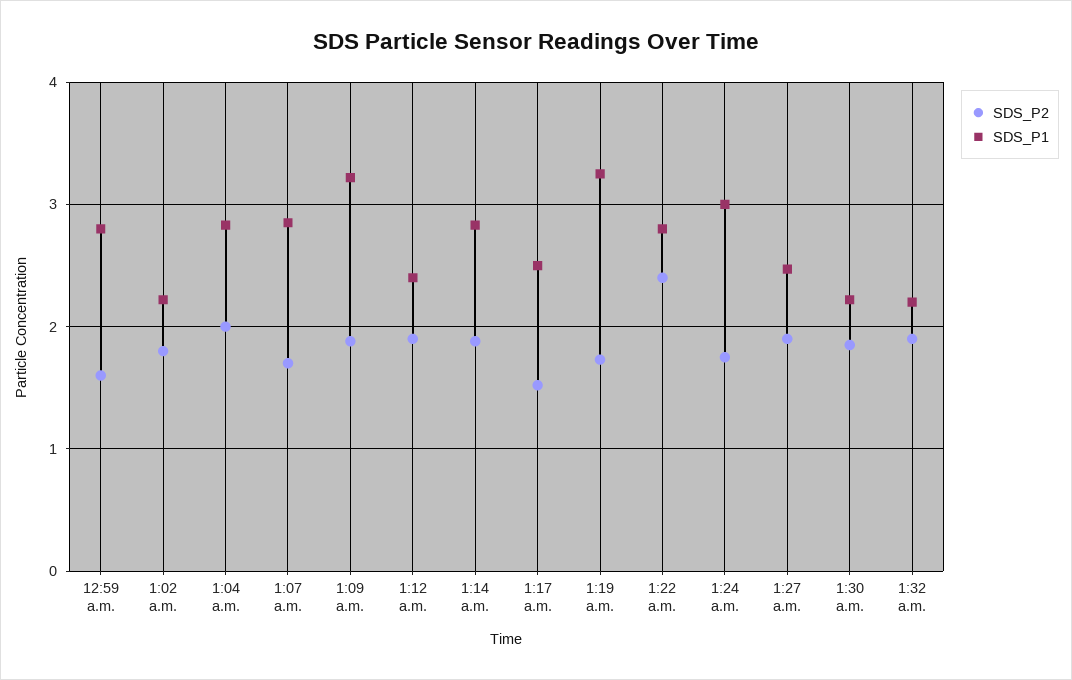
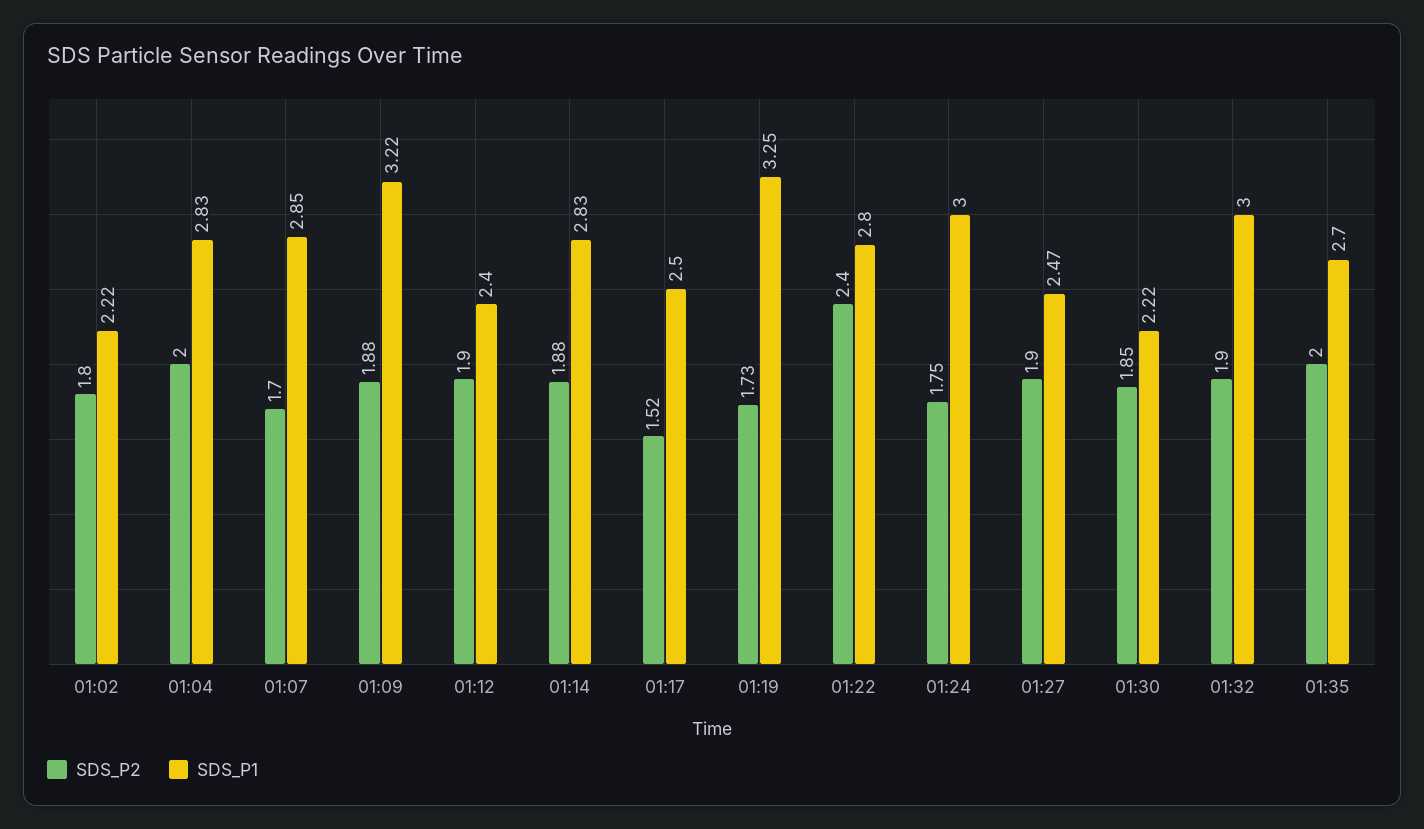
SDS_P2, 12:59 a.m.: 1.6 -> none
SDS_P1, 12:59 a.m.: 2.8 -> none
SDS_P1, 1:32 a.m.: 2.2 -> 3
SDS_P2, 01:35: none -> 2
SDS_P1, 01:35: none -> 2.7

